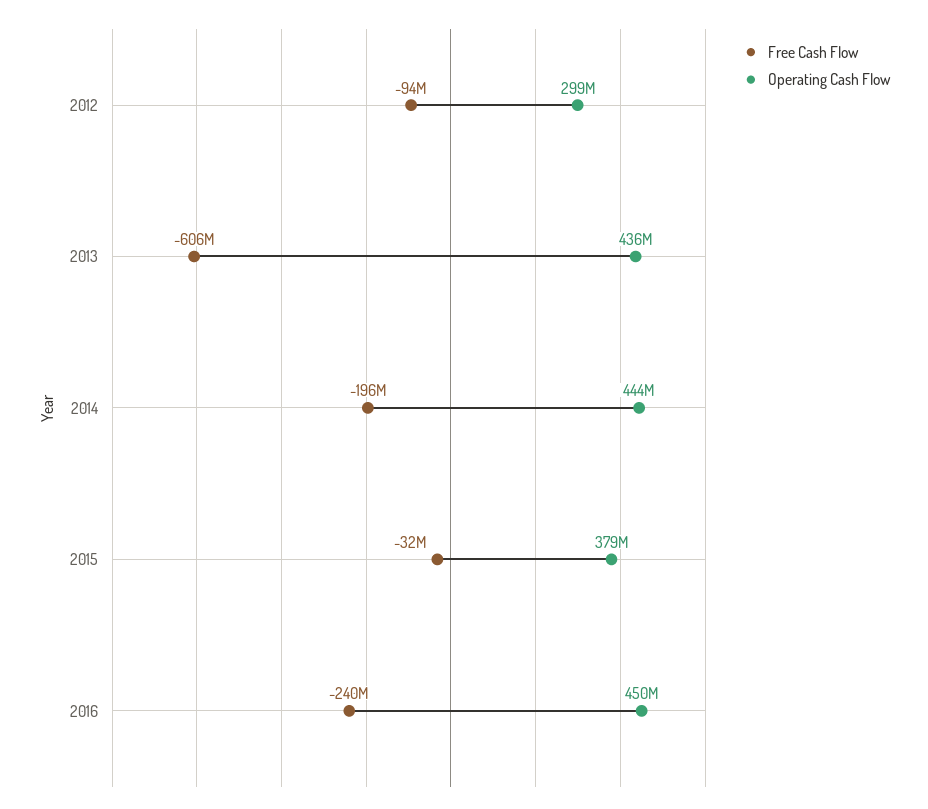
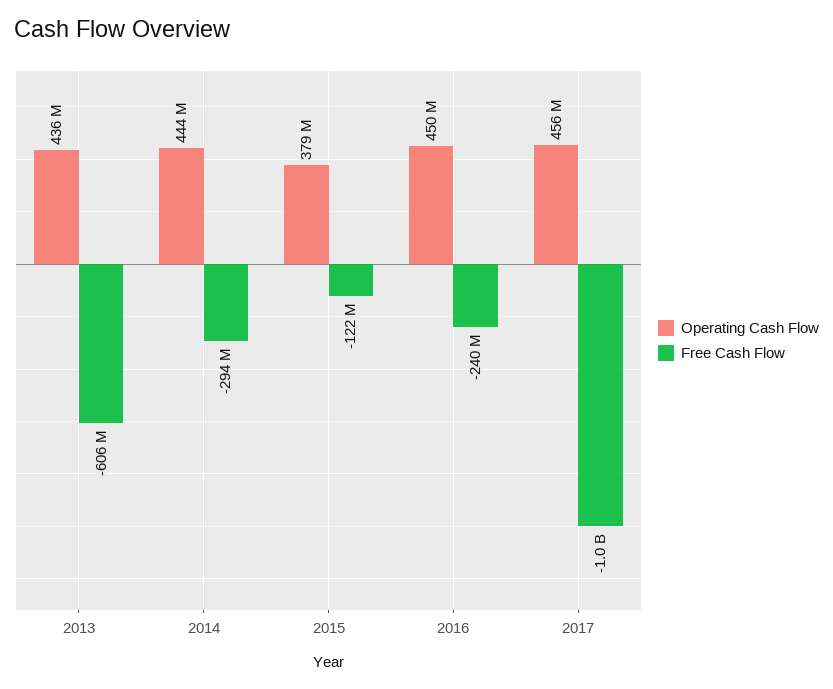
Free Cash Flow, 2012: -94000000 -> none
Operating Cash Flow, 2012: 299000000 -> none
Free Cash Flow, 2014: -196000000 -> -294000000
Free Cash Flow, 2015: -32000000 -> -122000000
Operating Cash Flow, 2017: none -> 456000000
Free Cash Flow, 2017: none -> -1000000000

